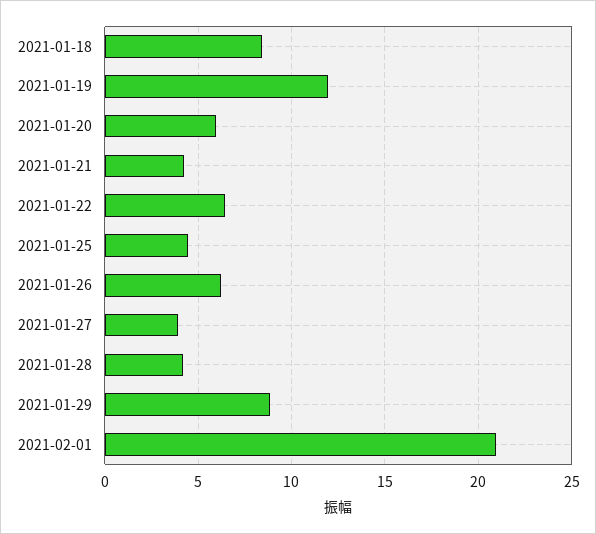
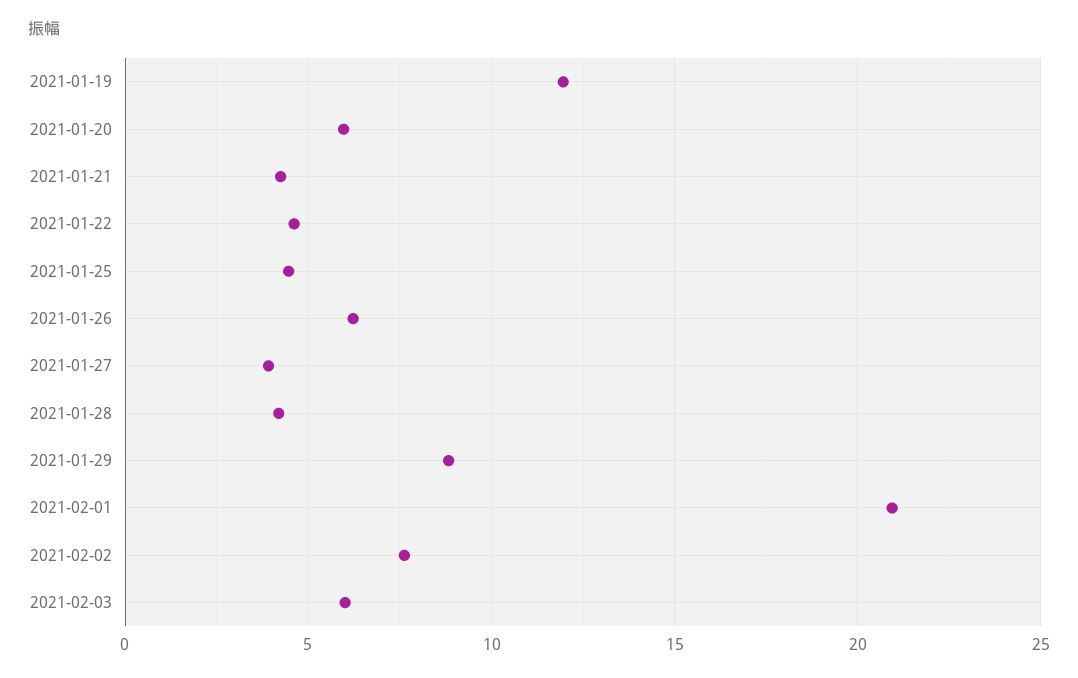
2021-01-18: 8.5 -> none
2021-01-22: 6.5 -> 4.5
2021-02-02: none -> 7.5
2021-02-03: none -> 6

